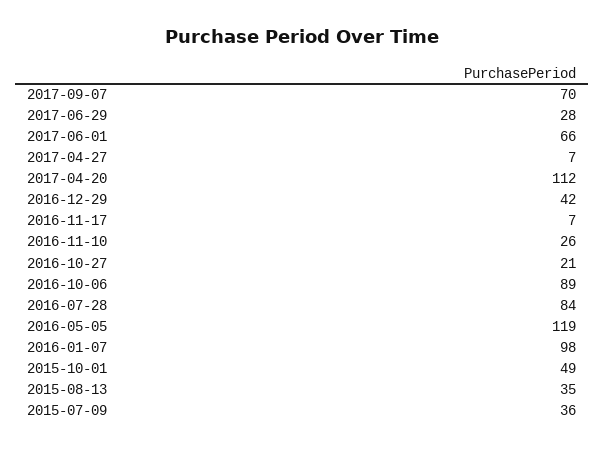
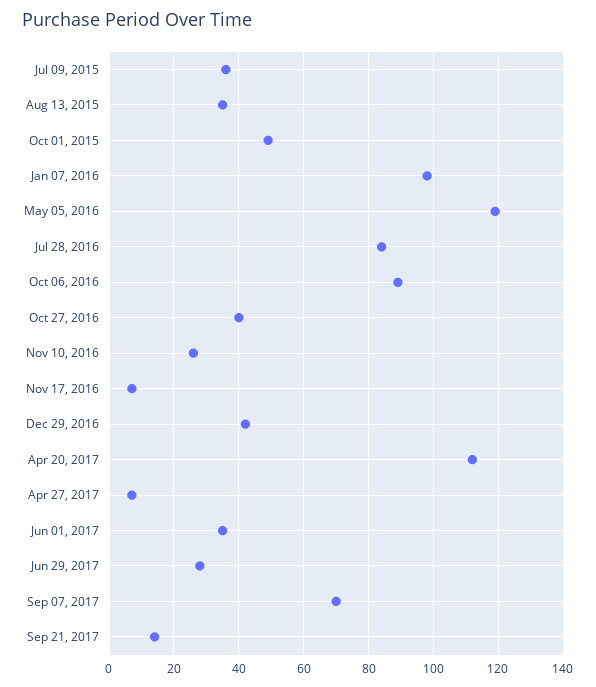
2017-06-01: 66 -> 35
2016-10-27: 21 -> 40
Sep 21, 2017: none -> 15

